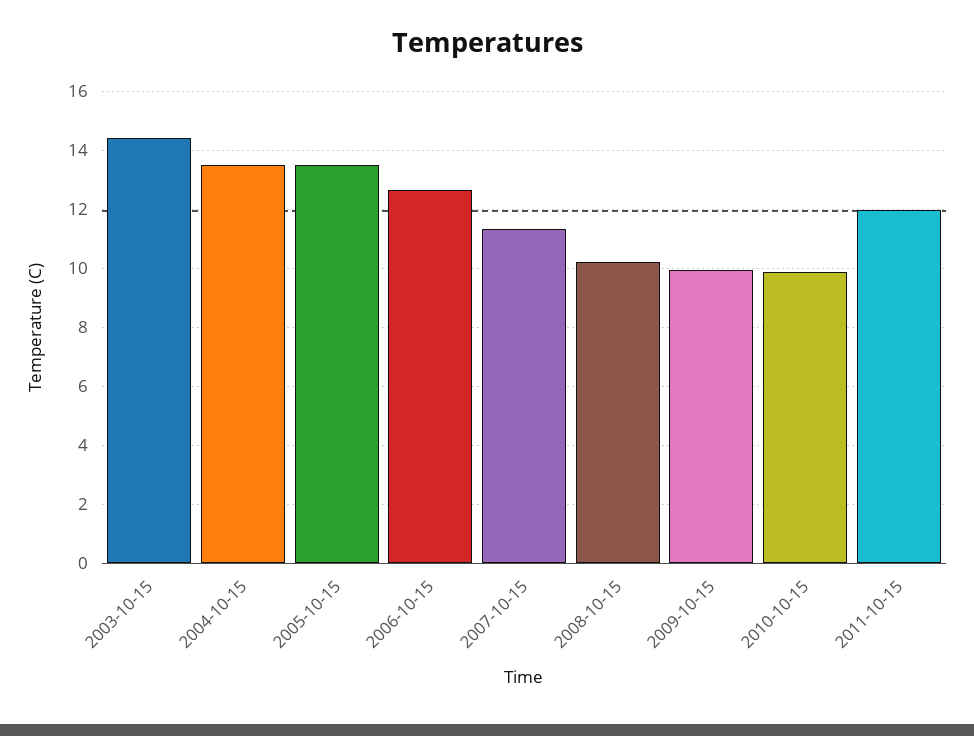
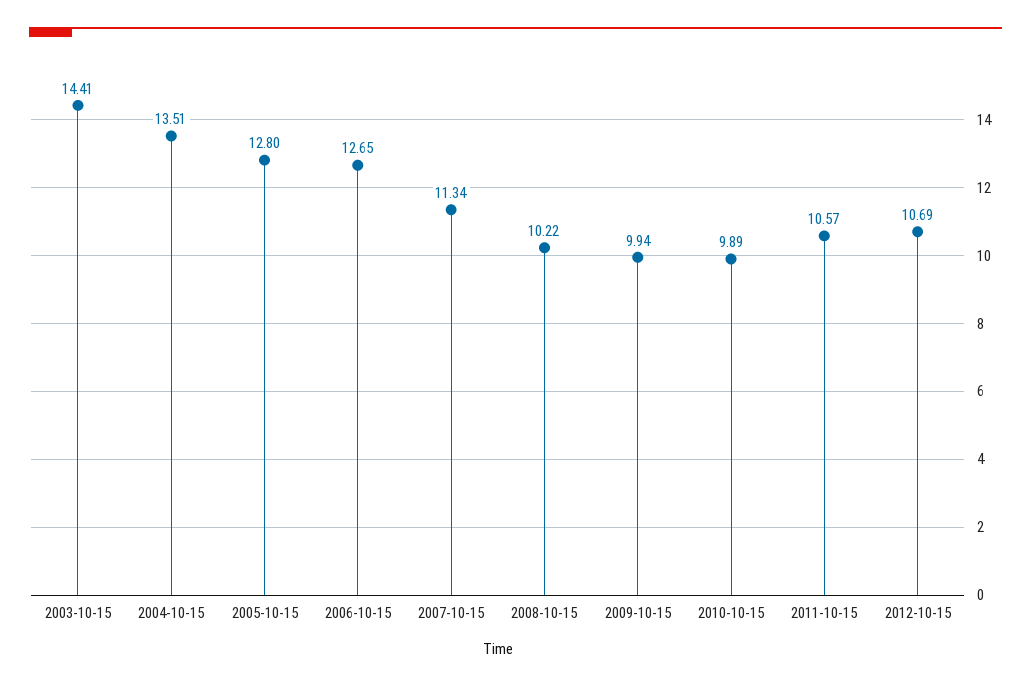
2005-10-15: 13.5 -> 12.8
2011-10-15: 12 -> 10.57
2012-10-15: none -> 10.69

